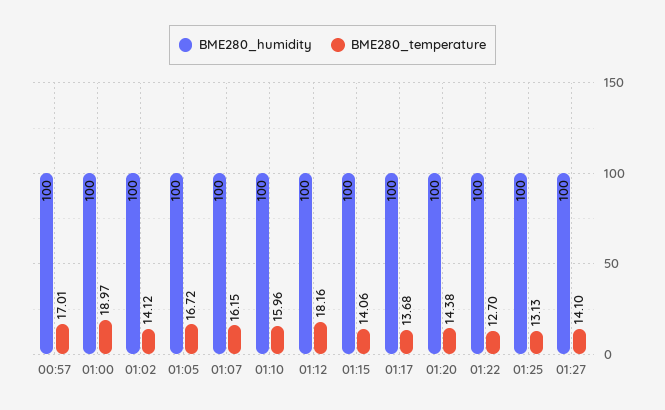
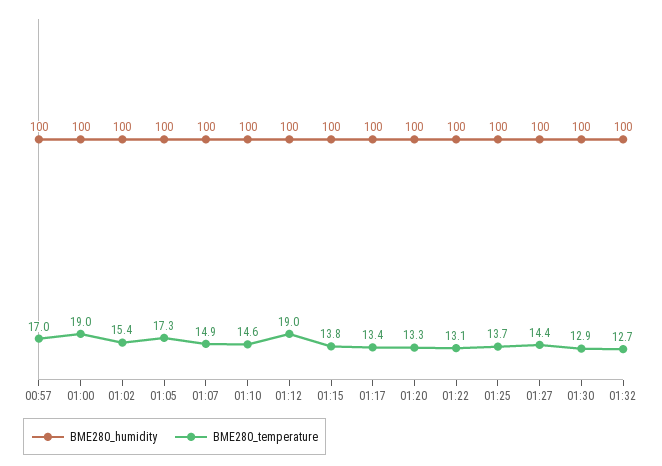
BME280_temperature, 01:02: 14.12 -> 15.4
BME280_temperature, 01:05: 16.72 -> 17.3
BME280_temperature, 01:07: 16.15 -> 14.9
BME280_temperature, 01:10: 15.96 -> 14.6
BME280_temperature, 01:12: 18.16 -> 19
BME280_temperature, 01:15: 14.06 -> 13.8
BME280_temperature, 01:17: 13.68 -> 13.4
BME280_temperature, 01:20: 14.38 -> 13.3
BME280_temperature, 01:22: 12.7 -> 13.1
BME280_temperature, 01:25: 13.13 -> 13.7
BME280_temperature, 01:27: 14.1 -> 14.4
BME280_humidity, 01:30: none -> 100
BME280_temperature, 01:30: none -> 12.9
BME280_humidity, 01:32: none -> 100
BME280_temperature, 01:32: none -> 12.7

